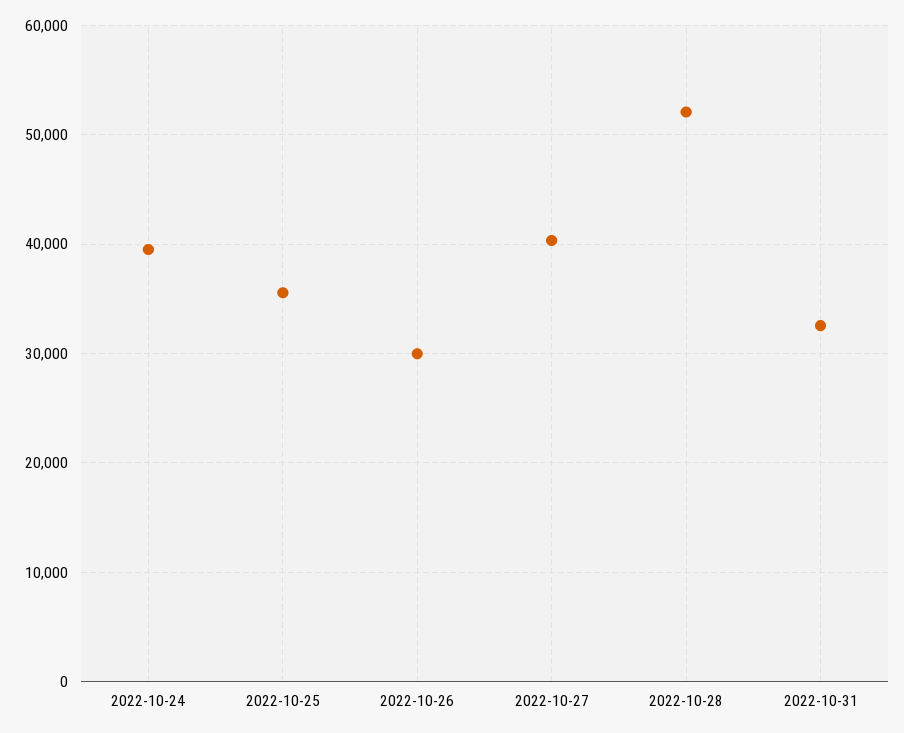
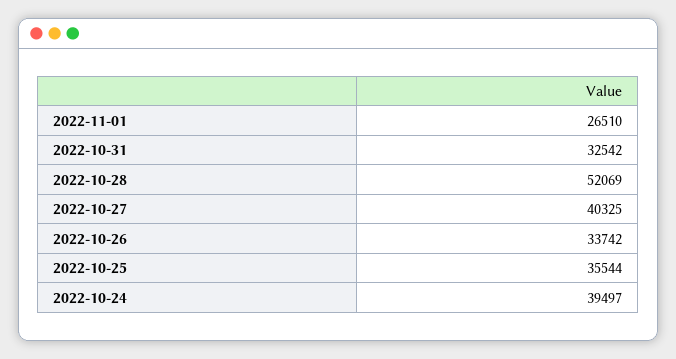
2022-10-26: 30000 -> 33742
2022-11-01: none -> 26510

